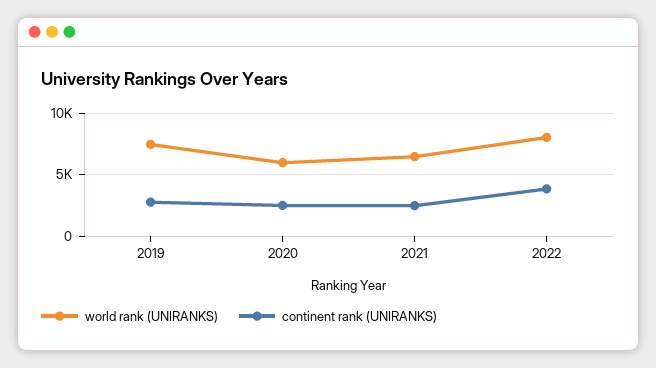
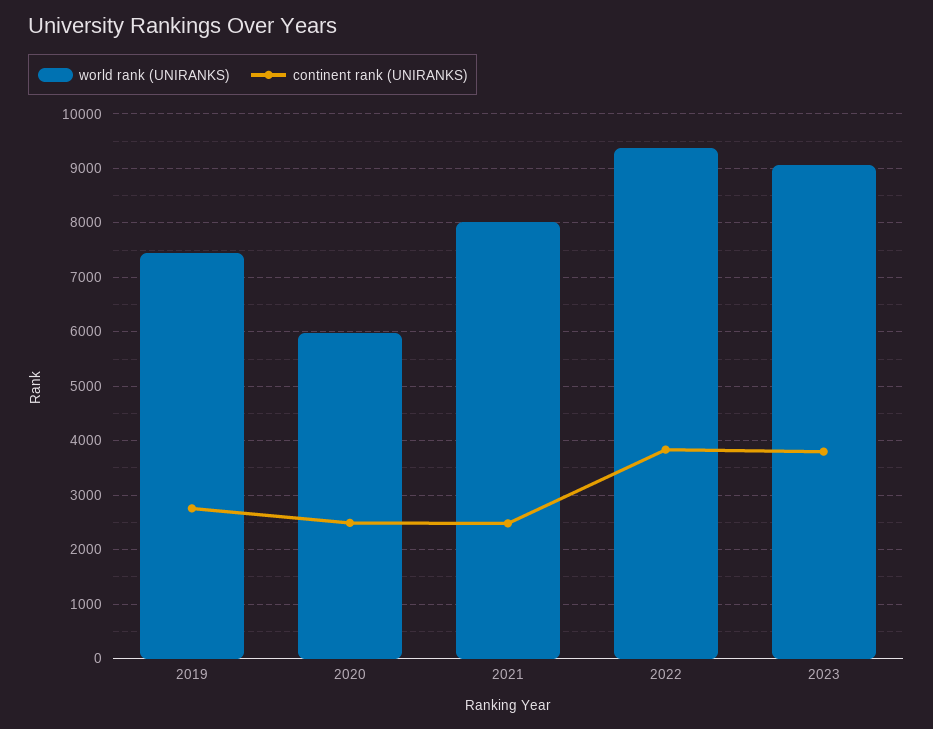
world rank (UNIRANKS), 2021: 6500 -> 8000
world rank (UNIRANKS), 2022: 8000 -> 9400
world rank (UNIRANKS), 2023: none -> 9000
continent rank (UNIRANKS), 2023: none -> 3800

